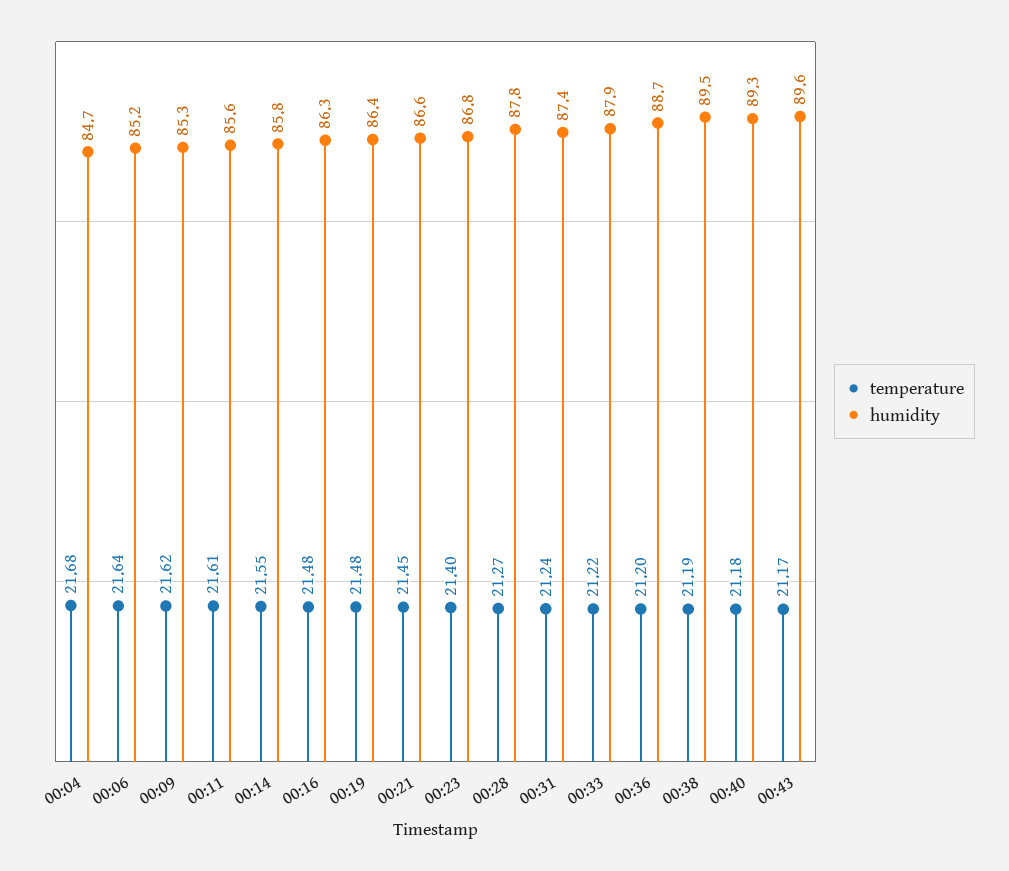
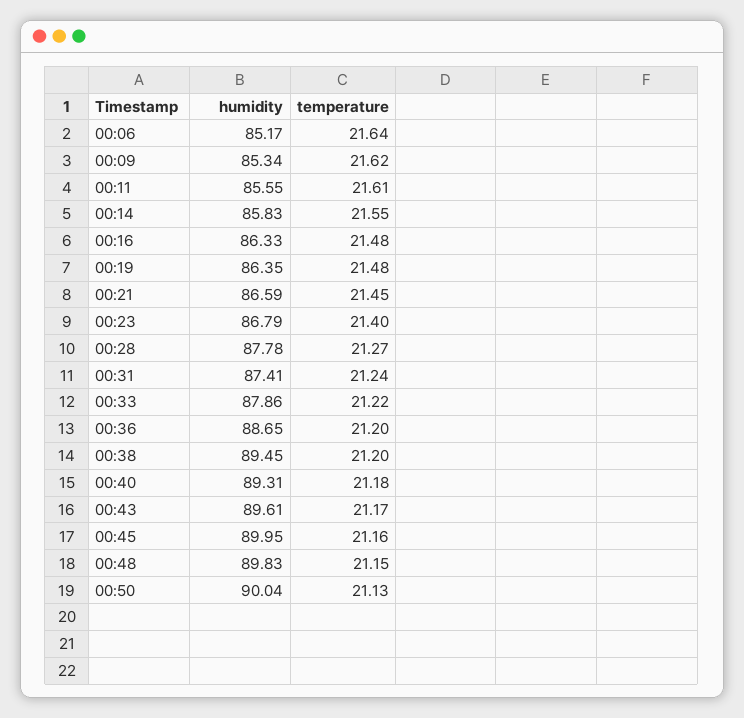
temperature, 00:04: 21.68 -> none
humidity, 00:04: 84.7 -> none
temperature, 00:38: 21.19 -> 21.2
humidity, 00:45: none -> 89.95
temperature, 00:45: none -> 21.16
humidity, 00:48: none -> 89.83
temperature, 00:48: none -> 21.15
humidity, 00:50: none -> 90.04
temperature, 00:50: none -> 21.13

